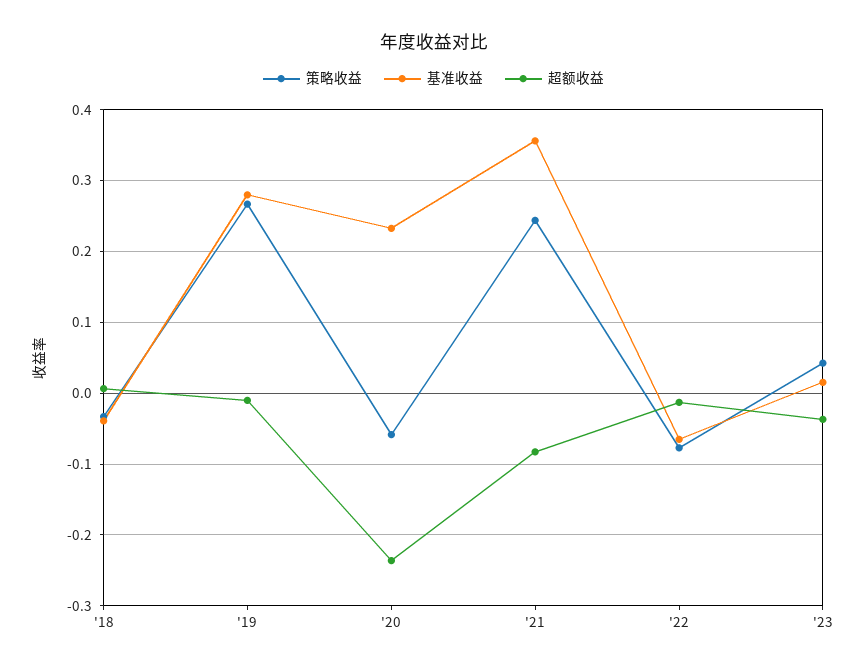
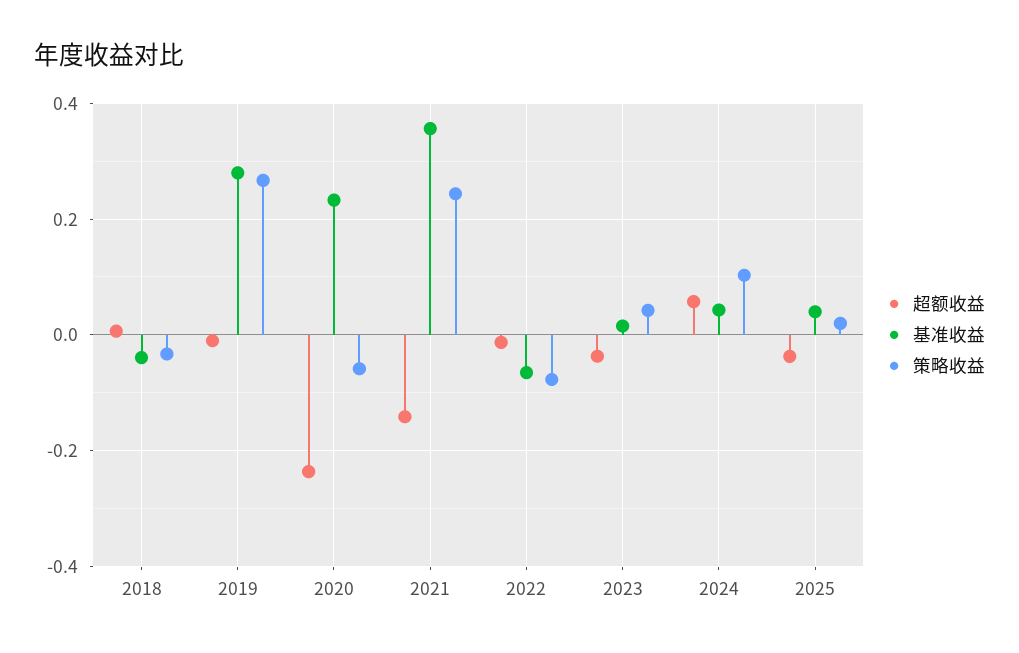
超额收益, '21: -0.08 -> -0.14
超额收益, 2024: none -> 0.06
基准收益, 2024: none -> 0.04
策略收益, 2024: none -> 0.1
超额收益, 2025: none -> -0.04
基准收益, 2025: none -> 0.04
策略收益, 2025: none -> 0.02

